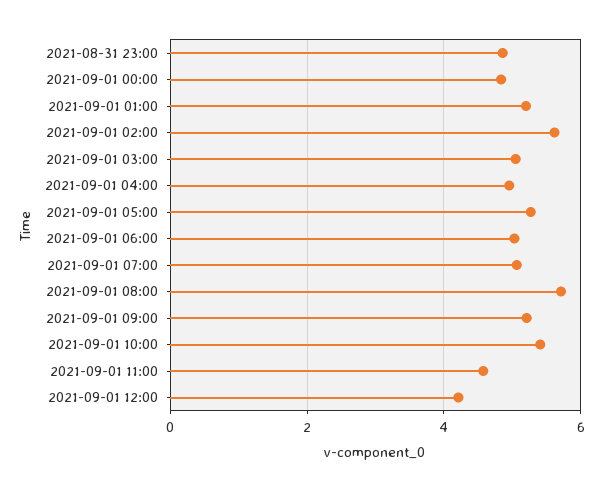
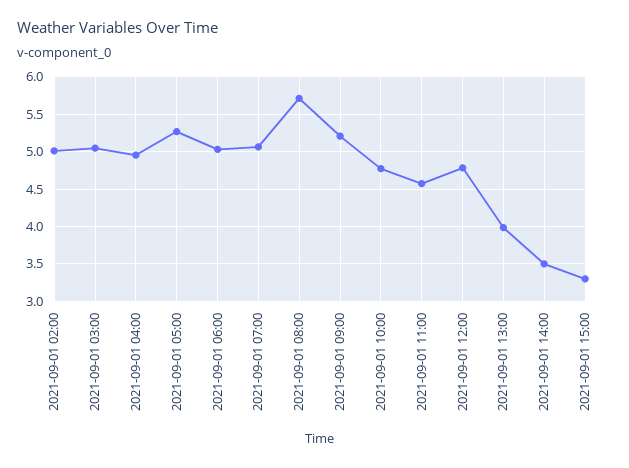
2021-08-31 23:00: 4.8 -> none
2021-09-01 00:00: 4.8 -> none
2021-09-01 01:00: 5.2 -> none
2021-09-01 02:00: 5.6 -> 5
2021-09-01 10:00: 5.4 -> 4.8
2021-09-01 12:00: 4.2 -> 4.8
2021-09-01 13:00: none -> 4
2021-09-01 14:00: none -> 3.5
2021-09-01 15:00: none -> 3.3

